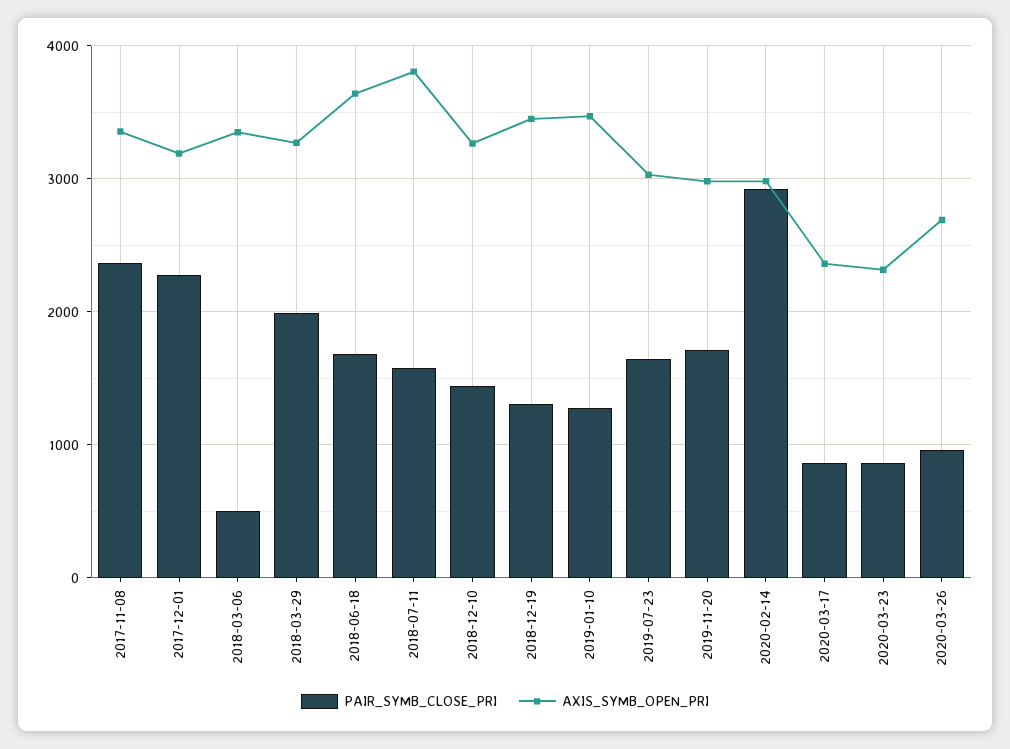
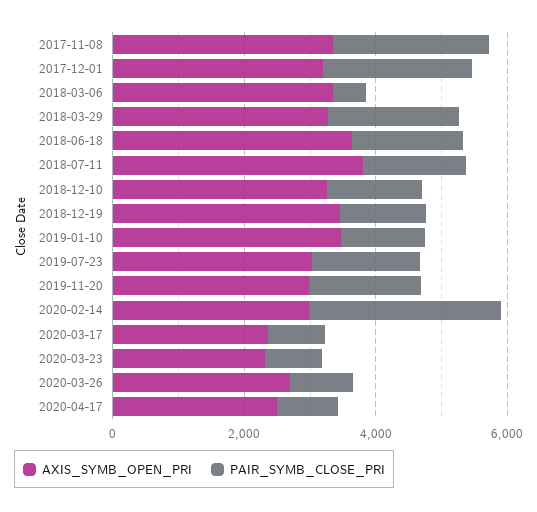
AXIS_SYMB_OPEN_PRI, 2020-04-17: none -> 2500
PAIR_SYMB_CLOSE_PRI, 2020-04-17: none -> 1000

